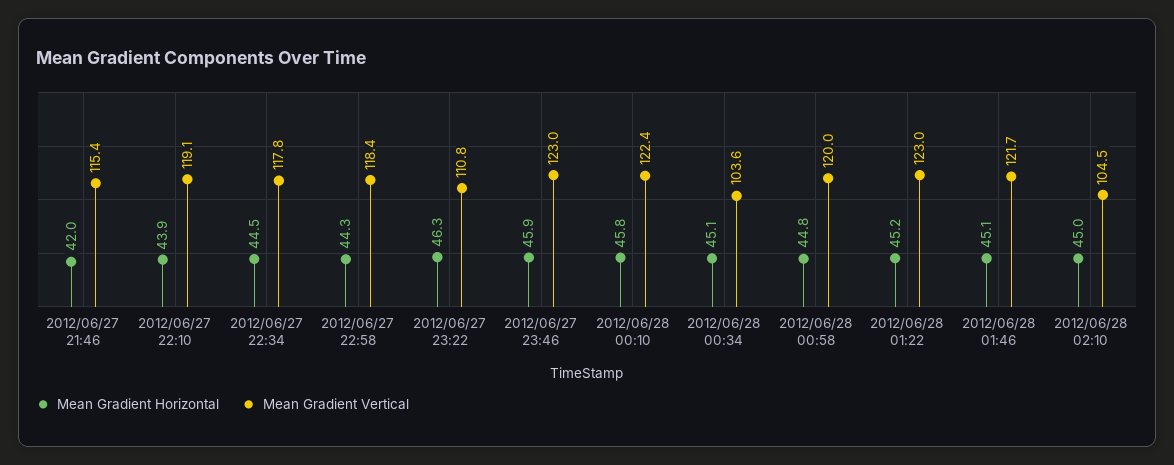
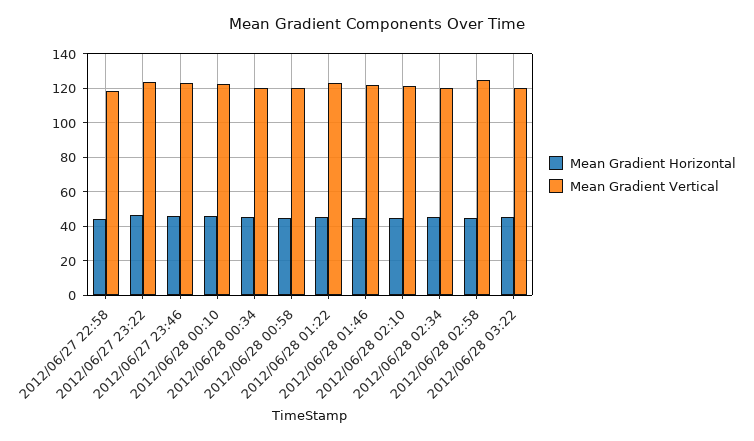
Mean Gradient Horizontal, 2012/06/27 21:46: 42 -> none
Mean Gradient Vertical, 2012/06/27 21:46: 115.4 -> none
Mean Gradient Horizontal, 2012/06/27 22:10: 43.9 -> none
Mean Gradient Vertical, 2012/06/27 22:10: 119.1 -> none
Mean Gradient Horizontal, 2012/06/27 22:34: 44.5 -> none
Mean Gradient Vertical, 2012/06/27 22:34: 117.8 -> none
Mean Gradient Vertical, 2012/06/27 23:22: 110.8 -> 125
Mean Gradient Vertical, 2012/06/28 00:34: 103.6 -> 120
Mean Gradient Vertical, 2012/06/28 02:10: 104.5 -> 120
Mean Gradient Horizontal, 2012/06/28 02:34: none -> 45
Mean Gradient Vertical, 2012/06/28 02:34: none -> 120
Mean Gradient Horizontal, 2012/06/28 02:58: none -> 45
Mean Gradient Vertical, 2012/06/28 02:58: none -> 125
Mean Gradient Horizontal, 2012/06/28 03:22: none -> 45
Mean Gradient Vertical, 2012/06/28 03:22: none -> 120

